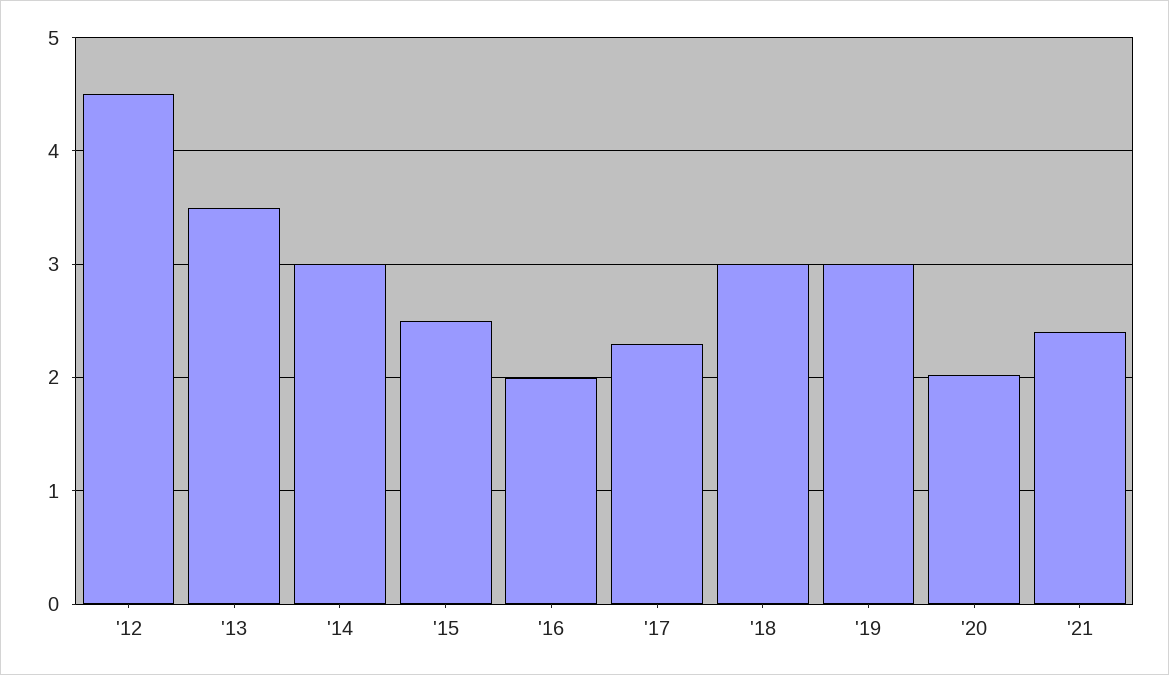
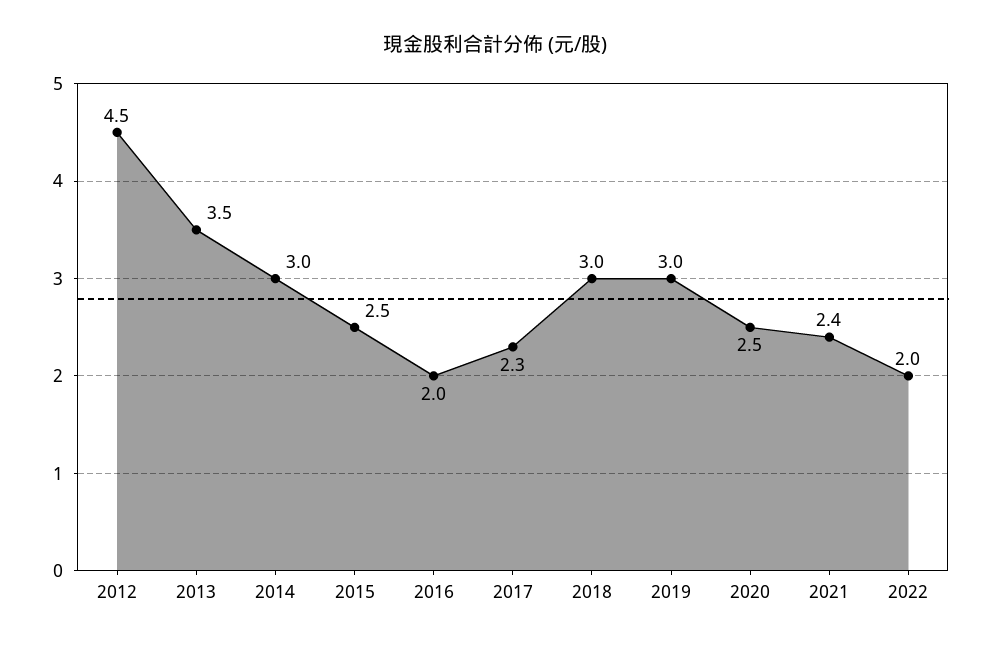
'20: 2 -> 2.5
2022: none -> 2

